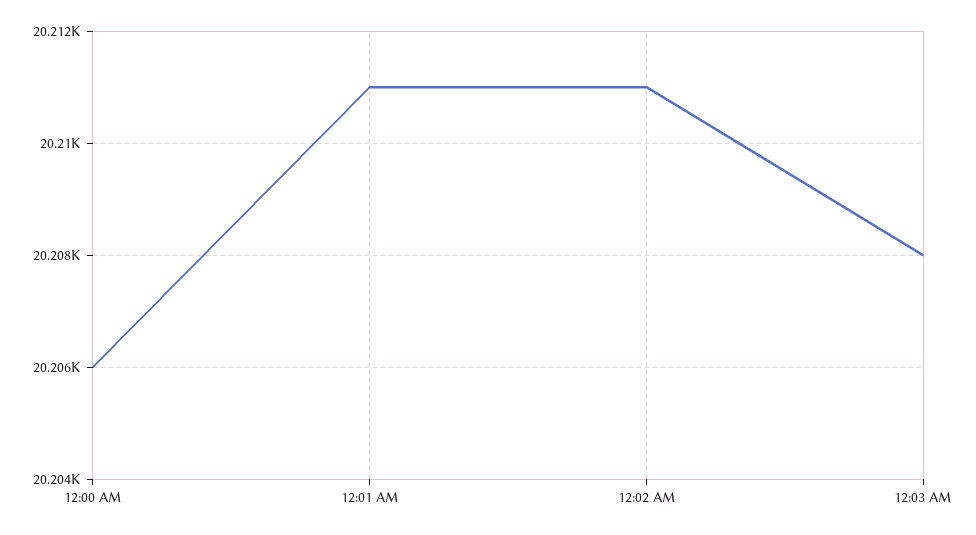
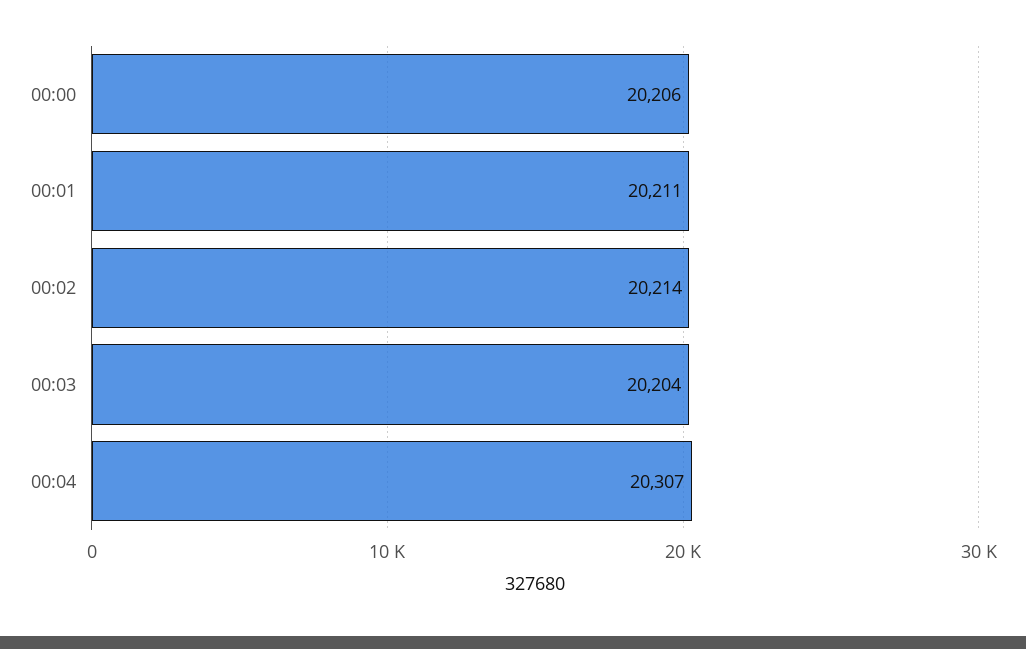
12:02 AM: 20211 -> 20214
12:03 AM: 20208 -> 20204
00:04: none -> 20307

